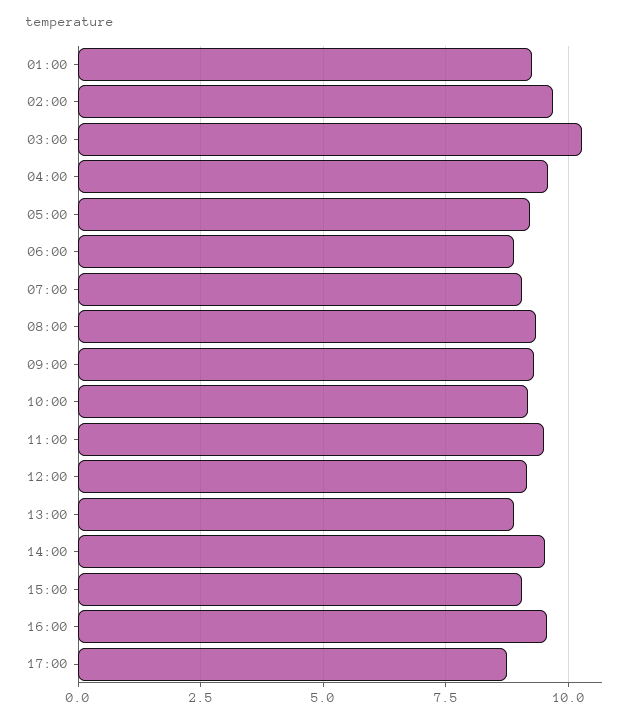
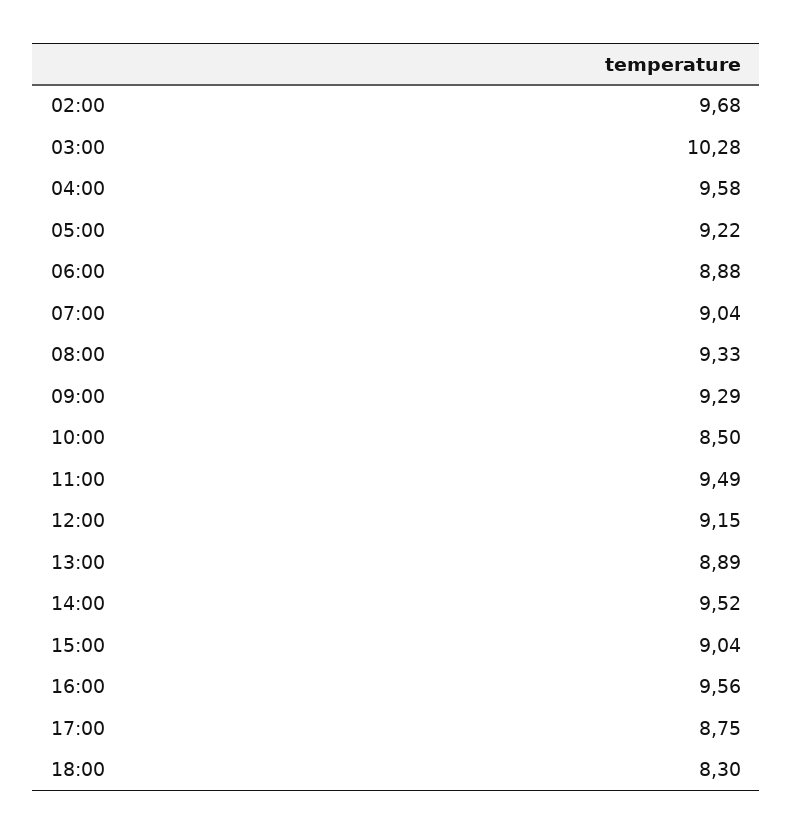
01:00: 9.25 -> none
10:00: 9.25 -> 8.5
18:00: none -> 8.3

